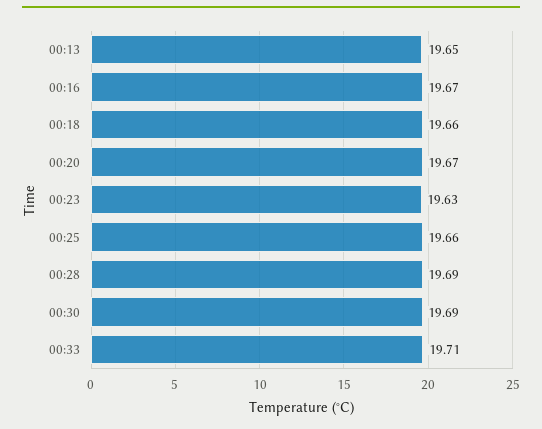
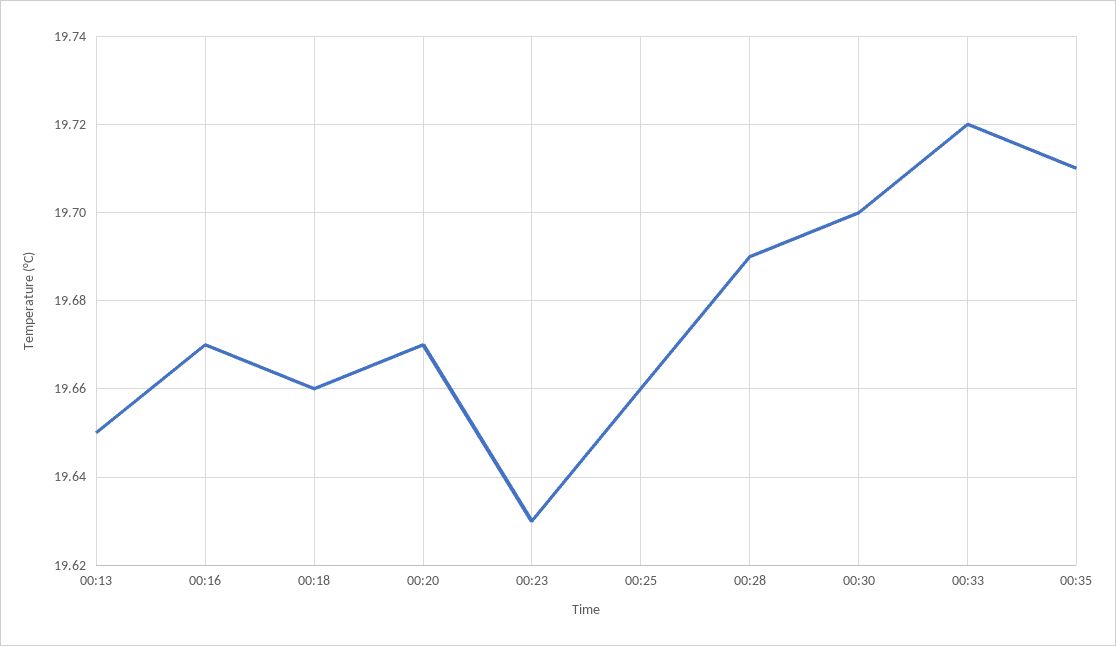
00:30: 19.69 -> 19.7
00:33: 19.71 -> 19.72
00:35: none -> 19.71

